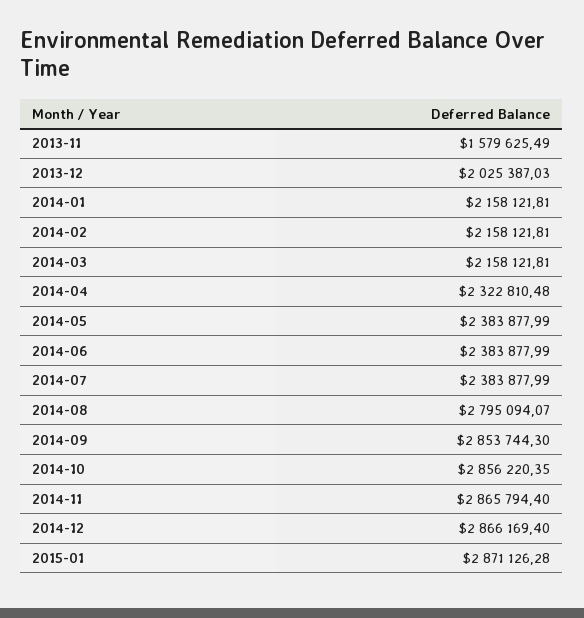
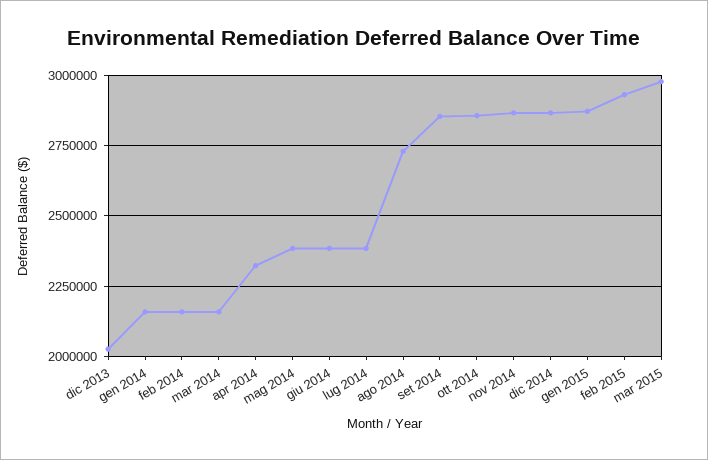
2013-11: 1579625.49 -> none
2014-08: 2795094.07 -> 2725000
feb 2015: none -> 2925000
mar 2015: none -> 2975000

